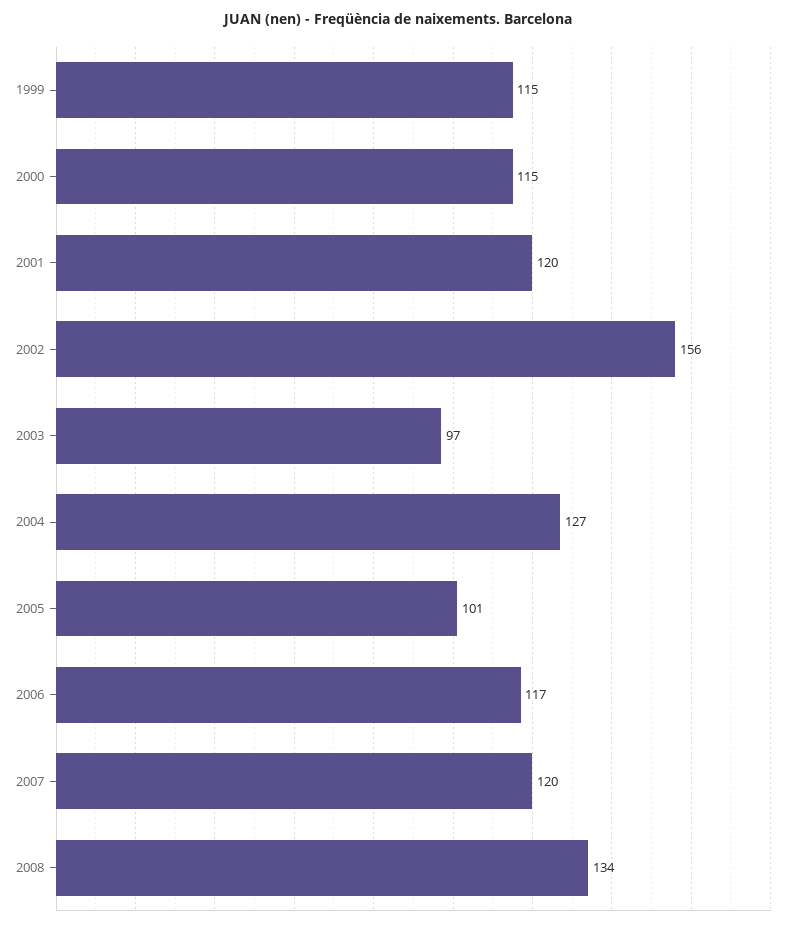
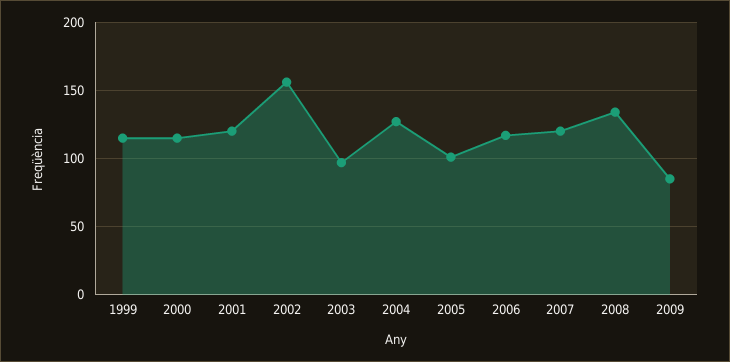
2009: none -> 85

